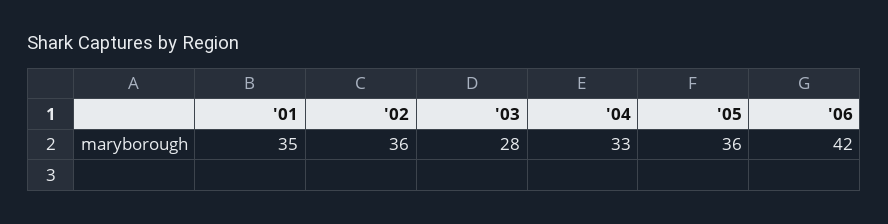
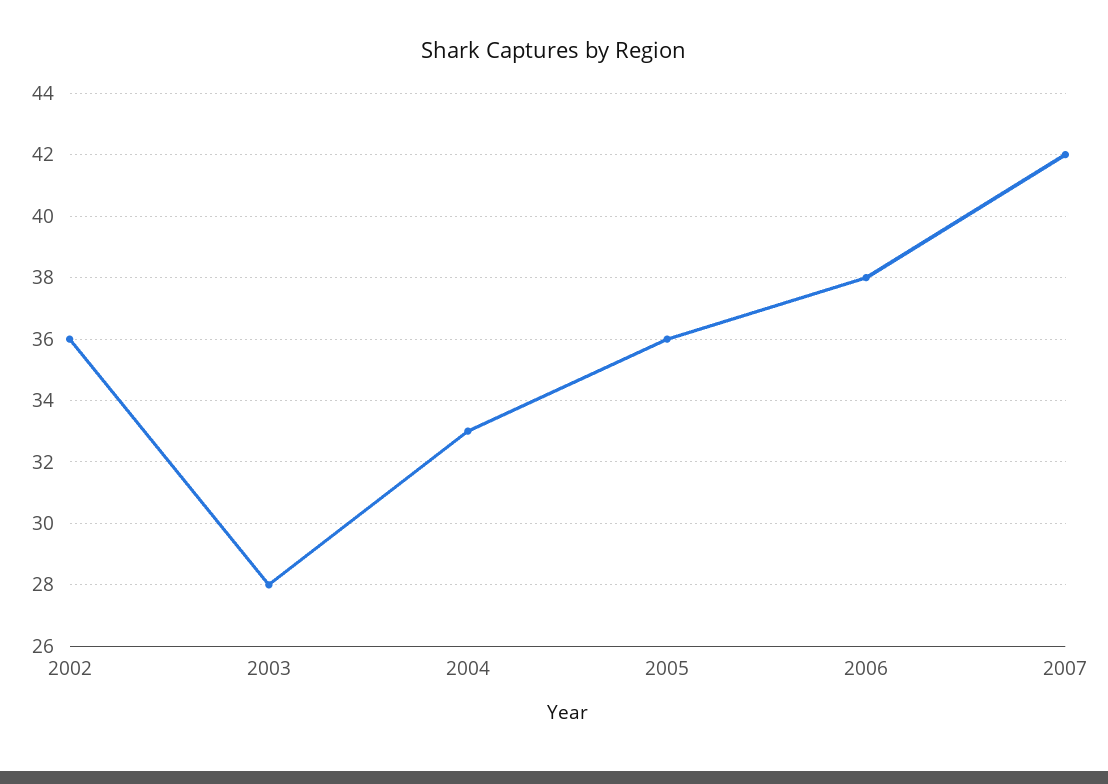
'01: 35 -> none
'06: 42 -> 38
2007: none -> 42

